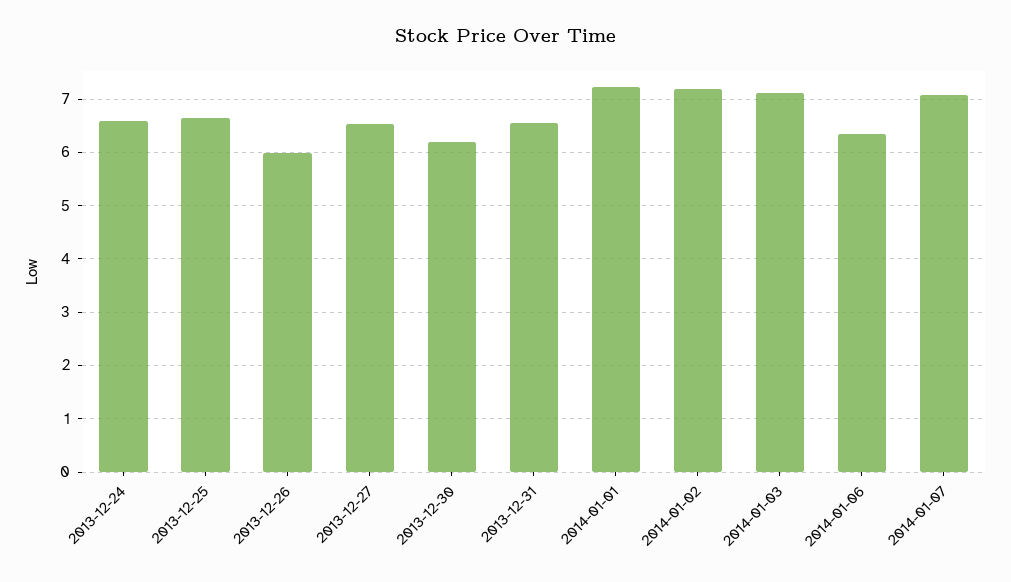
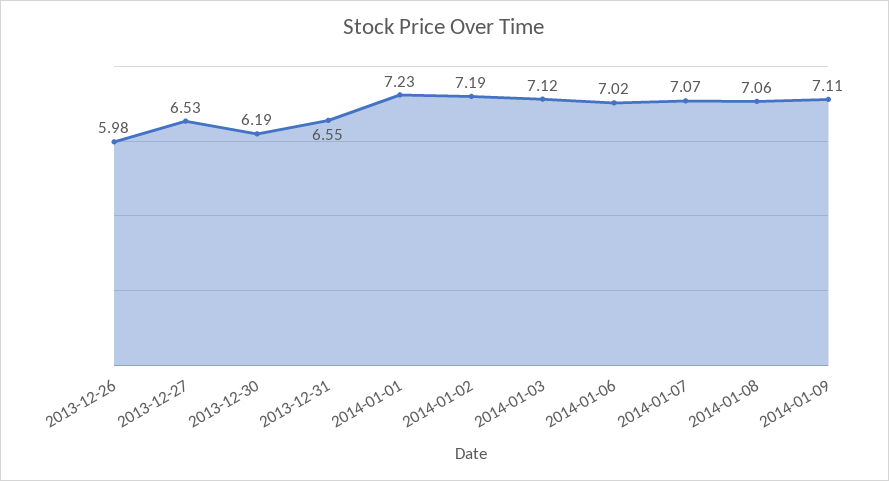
2013-12-24: 6.6 -> none
2013-12-25: 6.6 -> none
2014-01-06: 6.4 -> 7.02
2014-01-08: none -> 7.06
2014-01-09: none -> 7.11

